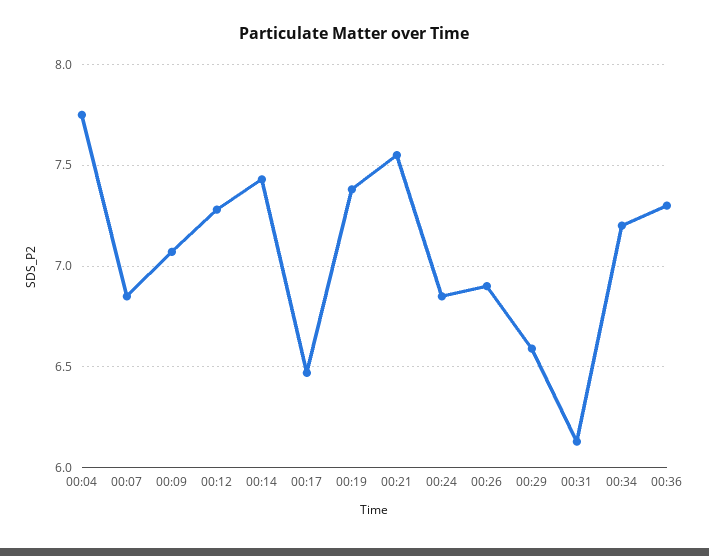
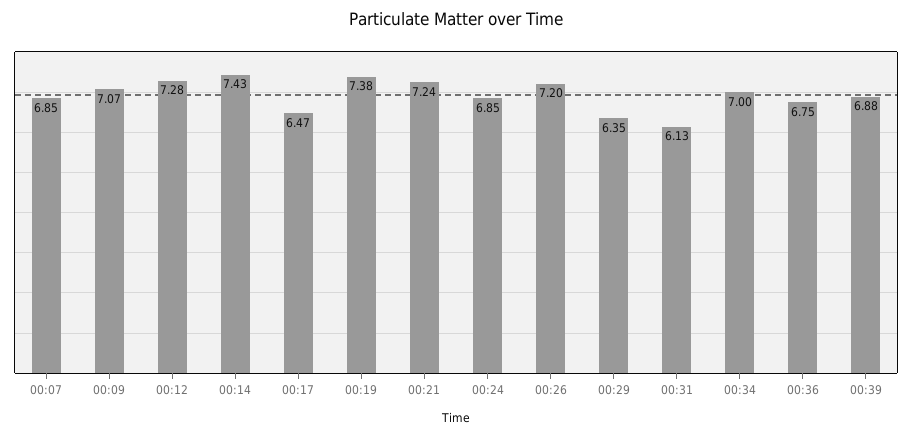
00:04: 7.75 -> none
00:21: 7.55 -> 7.24
00:26: 6.9 -> 7.2
00:29: 6.6 -> 6.35
00:34: 7.2 -> 7
00:36: 7.3 -> 6.75
00:39: none -> 6.88

